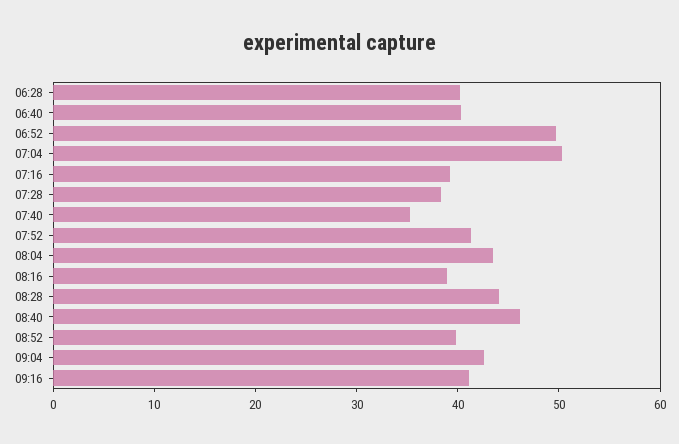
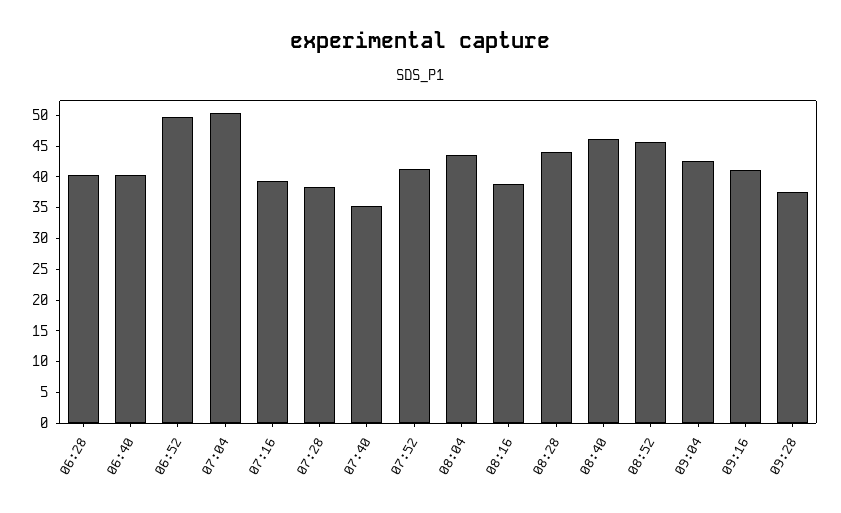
08:52: 40 -> 45
09:28: none -> 37.5

